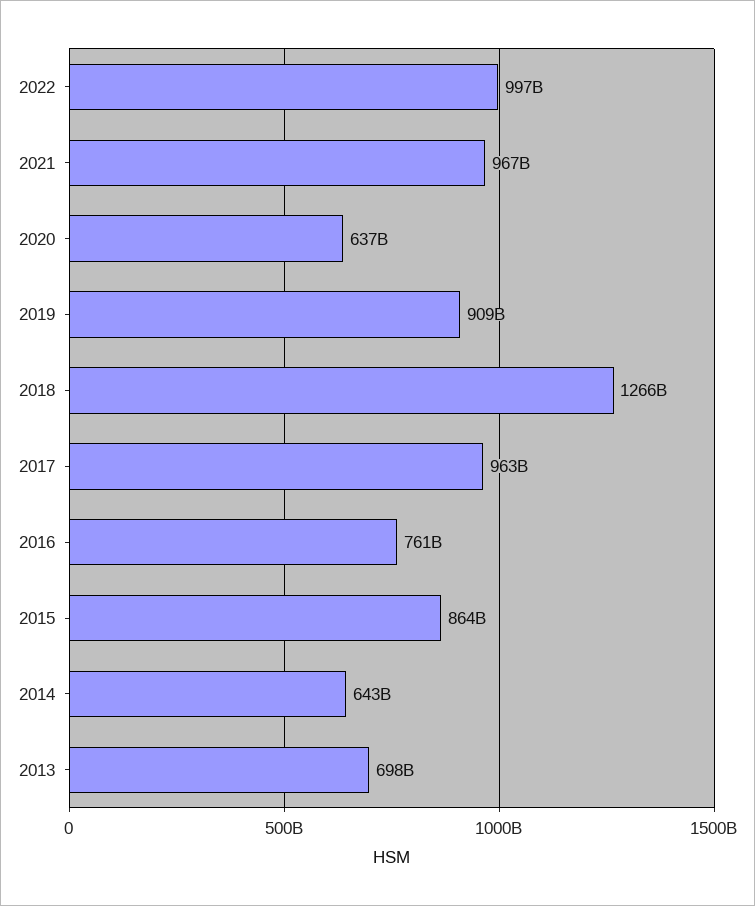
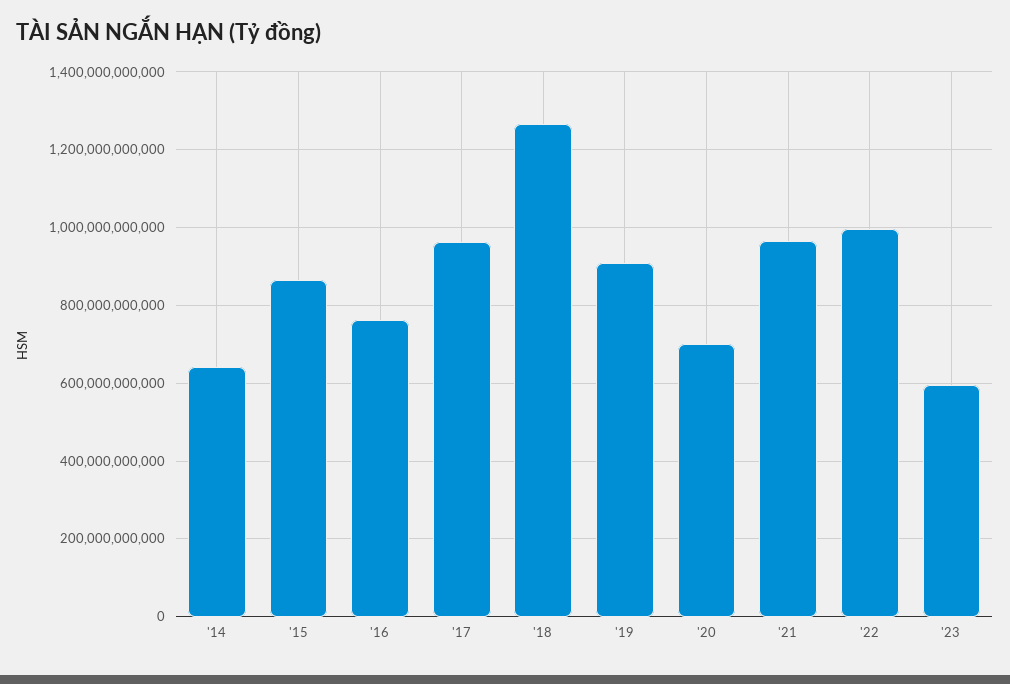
2020: 637000000000 -> 700000000000
2013: 698000000000 -> none
'23: none -> 600000000000

